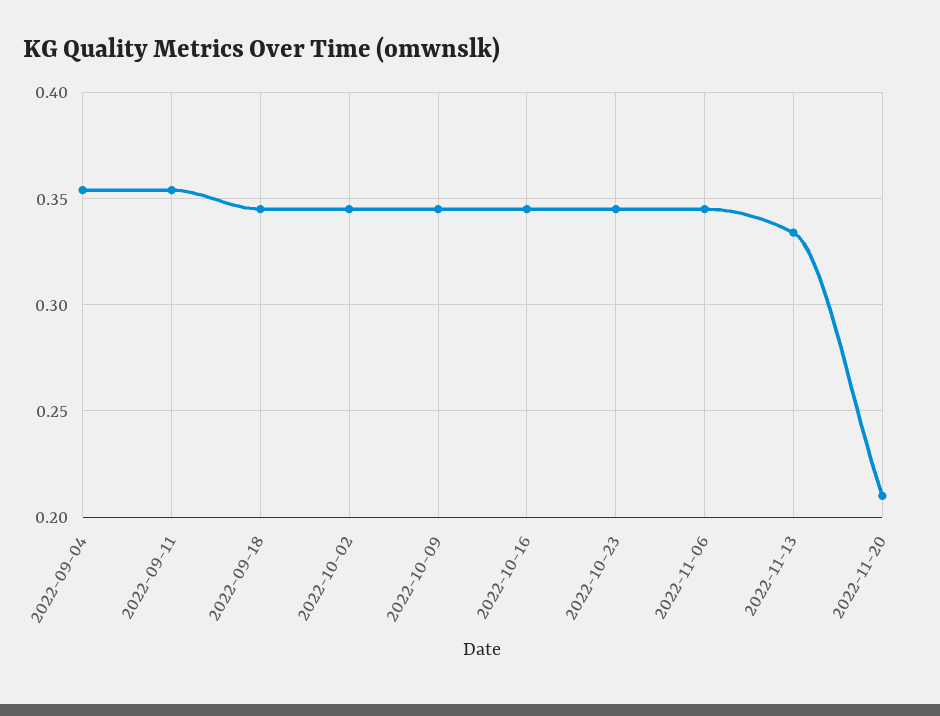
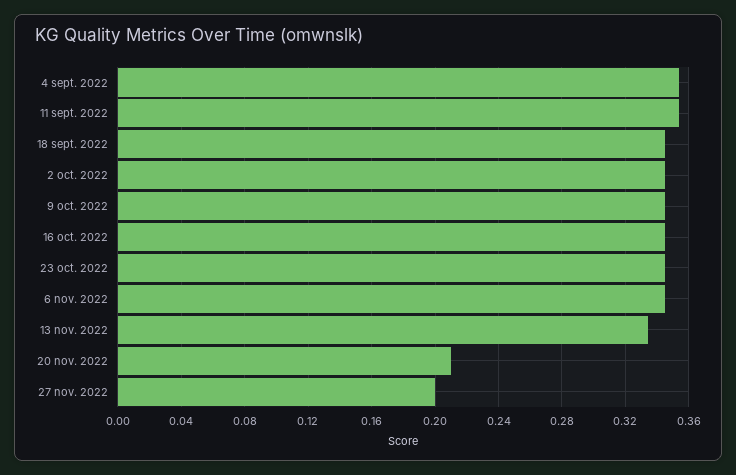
27 nov. 2022: none -> 0.2

